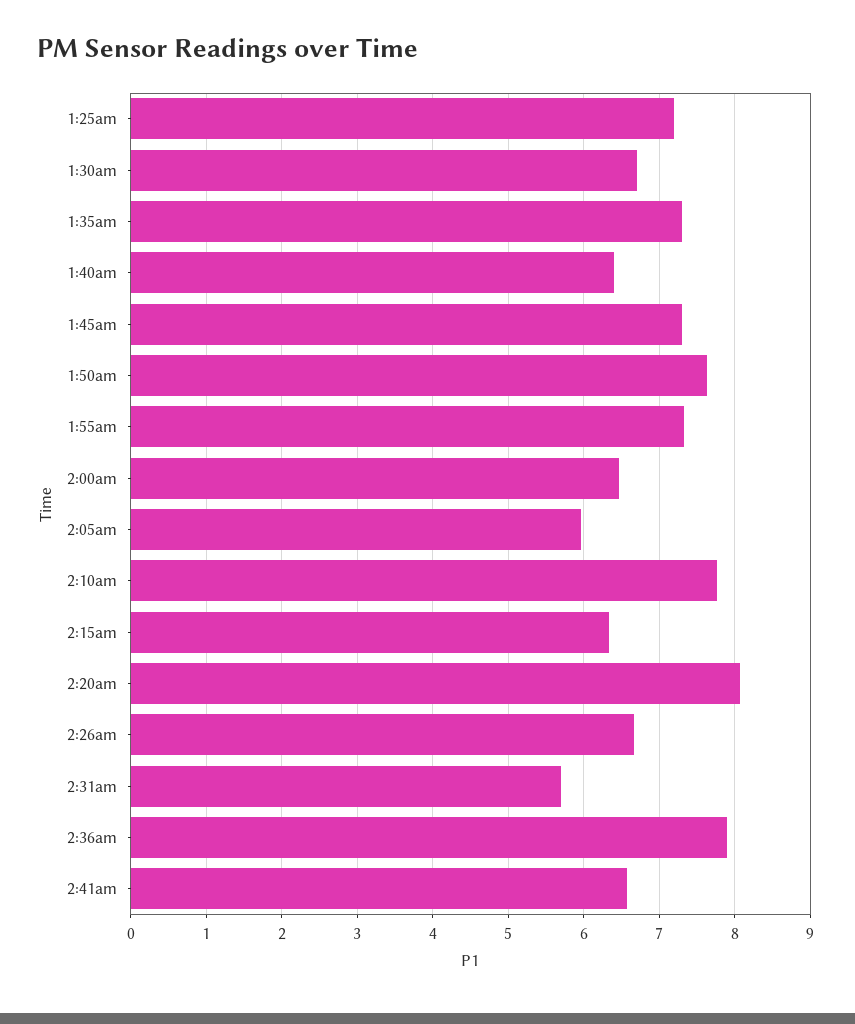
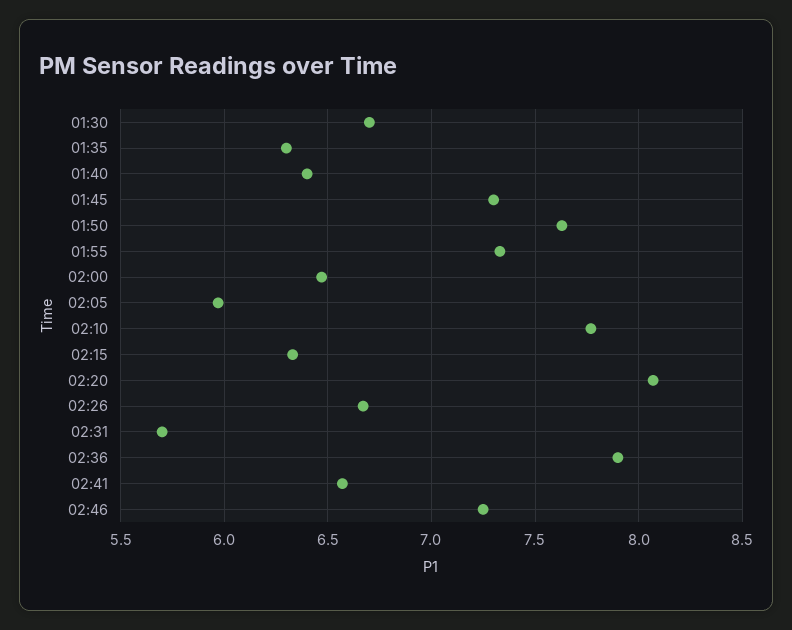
1:25am: 7.2 -> none
1:35am: 7.3 -> 6.3
02:46: none -> 7.25

